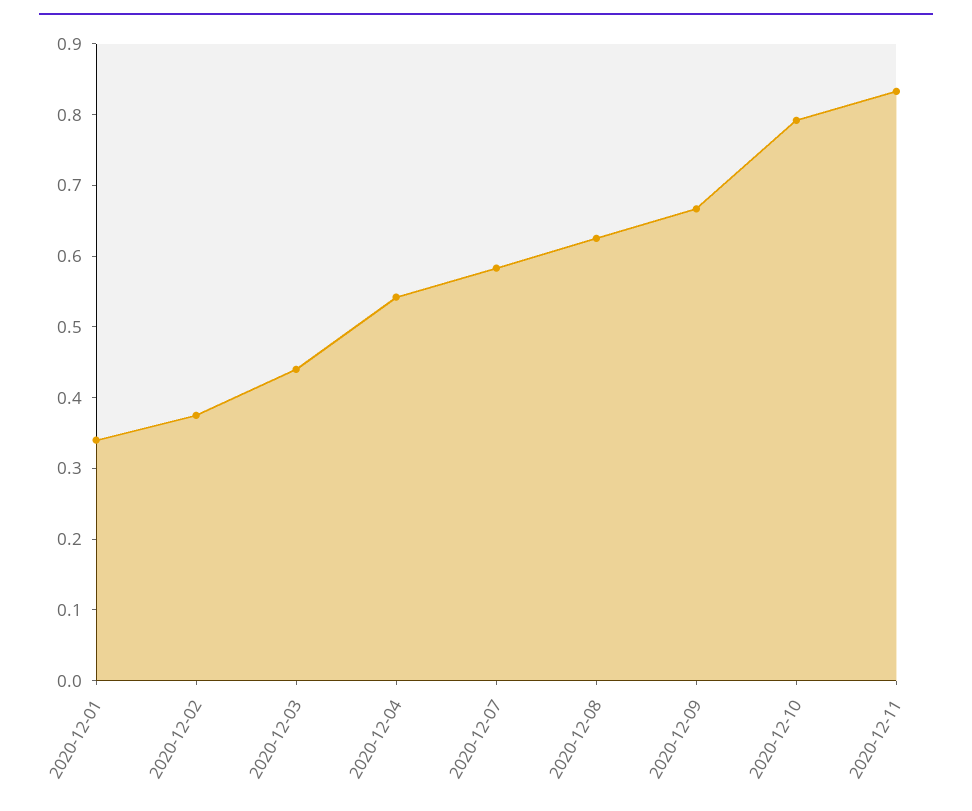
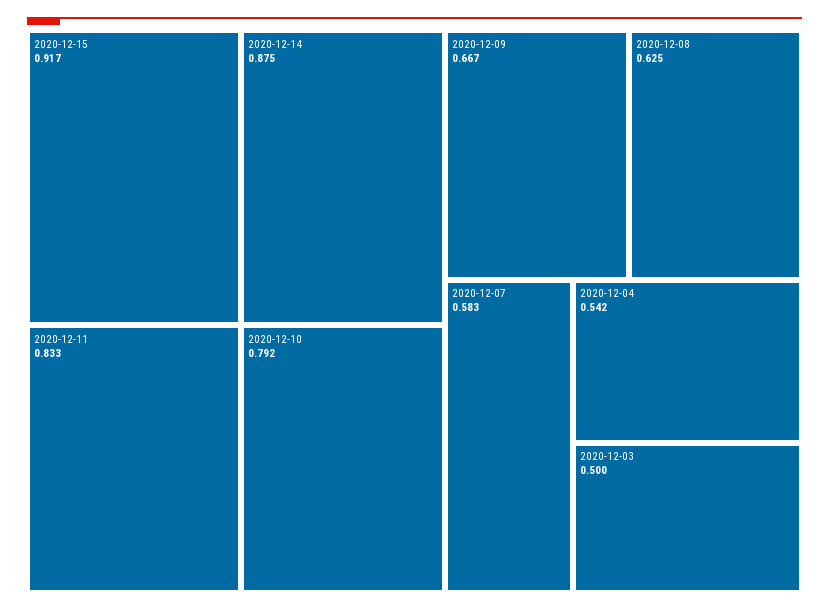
2020-12-01: 0.34 -> none
2020-12-02: 0.38 -> none
2020-12-03: 0.44 -> 0.5
2020-12-15: none -> 0.917
2020-12-14: none -> 0.875

